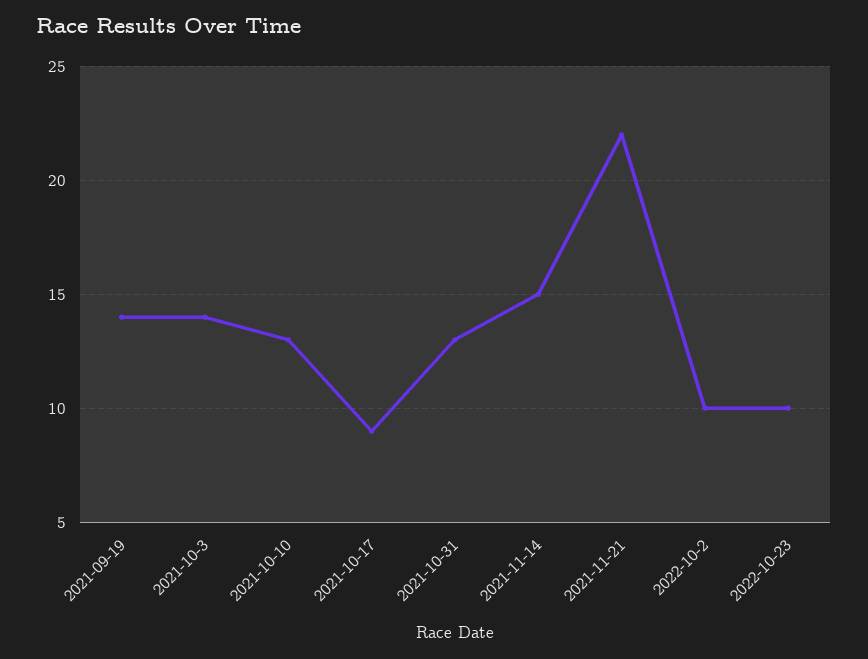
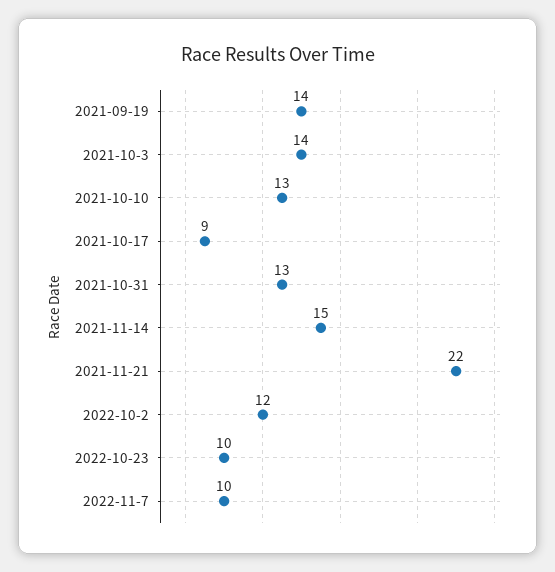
2022-10-2: 10 -> 12
2022-11-7: none -> 10

